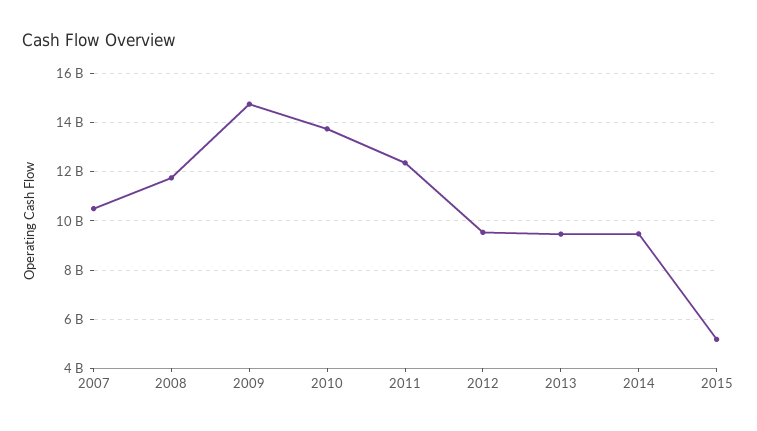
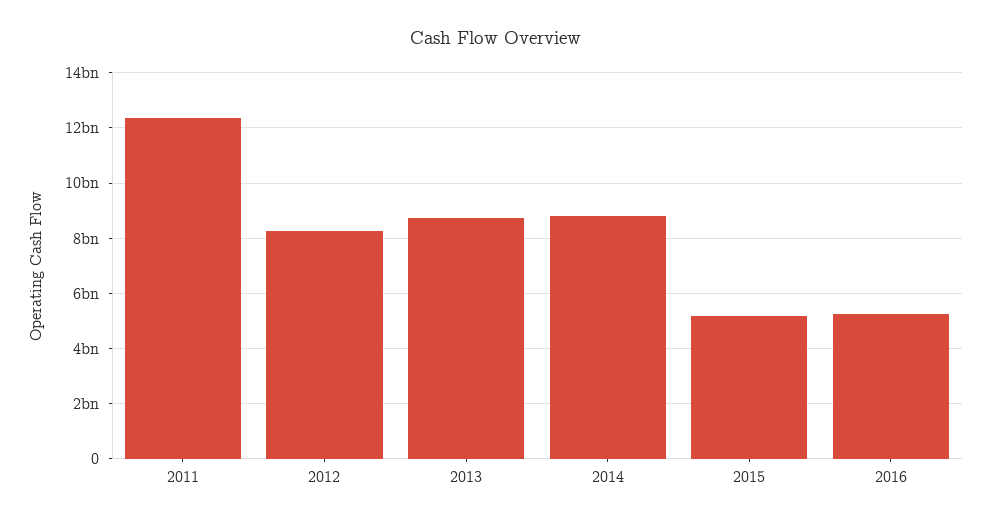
2007: 10500000000 -> none
2008: 11750000000 -> none
2009: 14750000000 -> none
2010: 13750000000 -> none
2012: 9500000000 -> 8250000000
2013: 9500000000 -> 8750000000
2014: 9500000000 -> 8750000000
2016: none -> 5250000000

